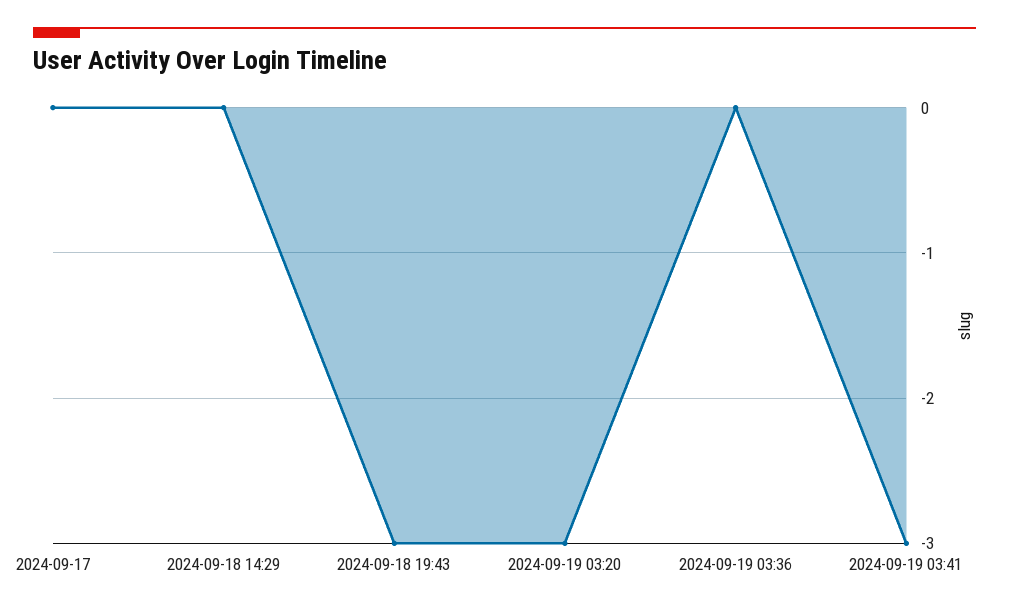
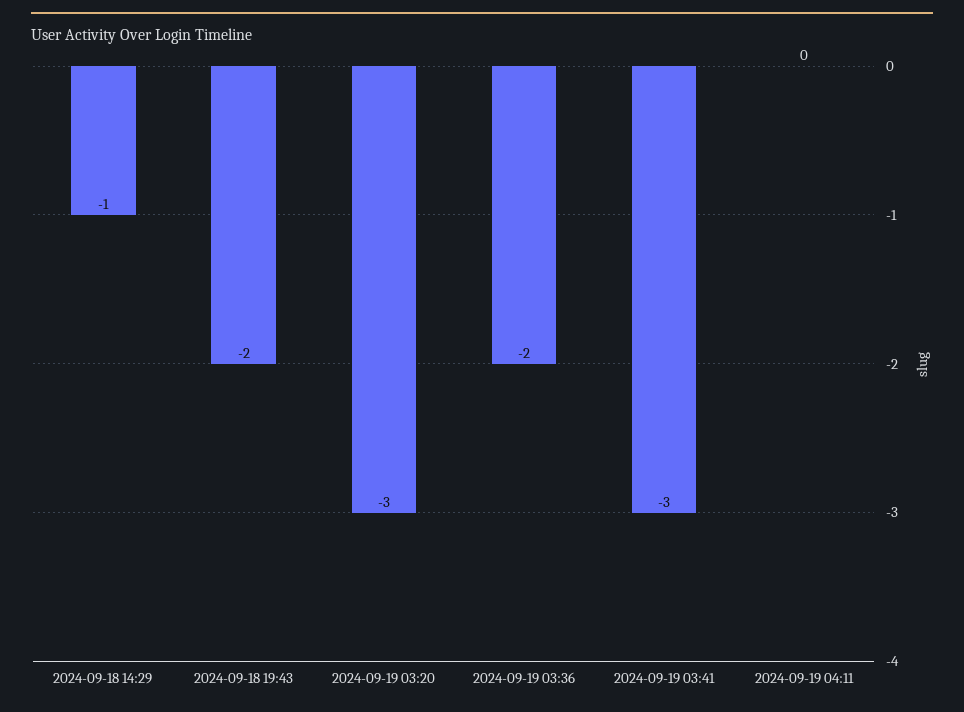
2024-09-17: 0 -> none
2024-09-18 14:29: 0 -> -1
2024-09-18 19:43: -3 -> -2
2024-09-19 03:36: 0 -> -2
2024-09-19 04:11: none -> 0

